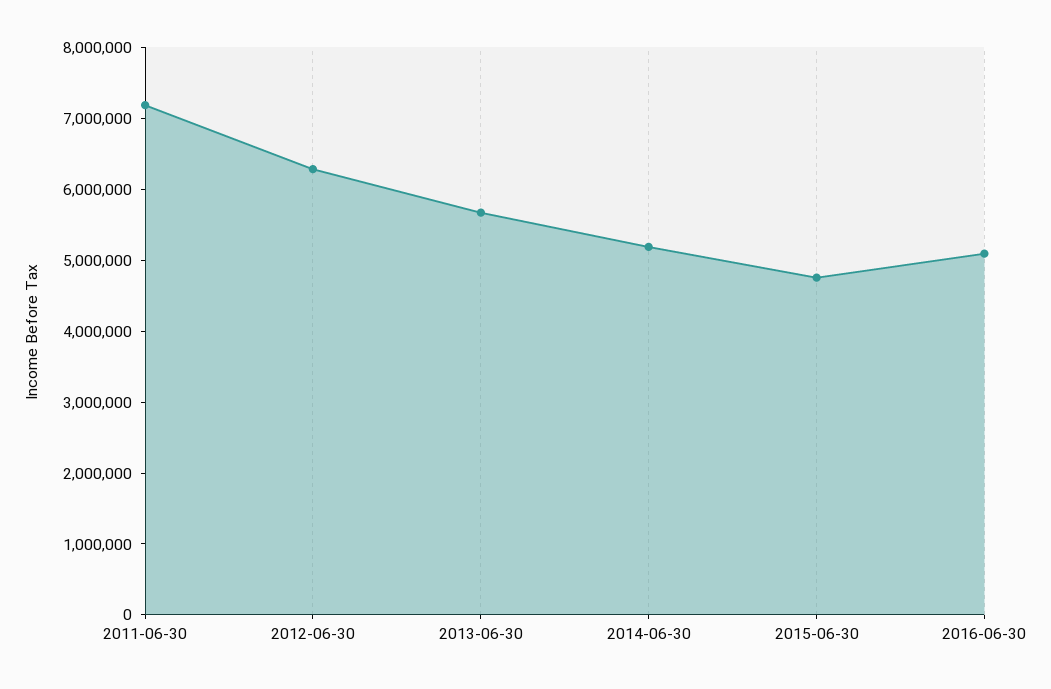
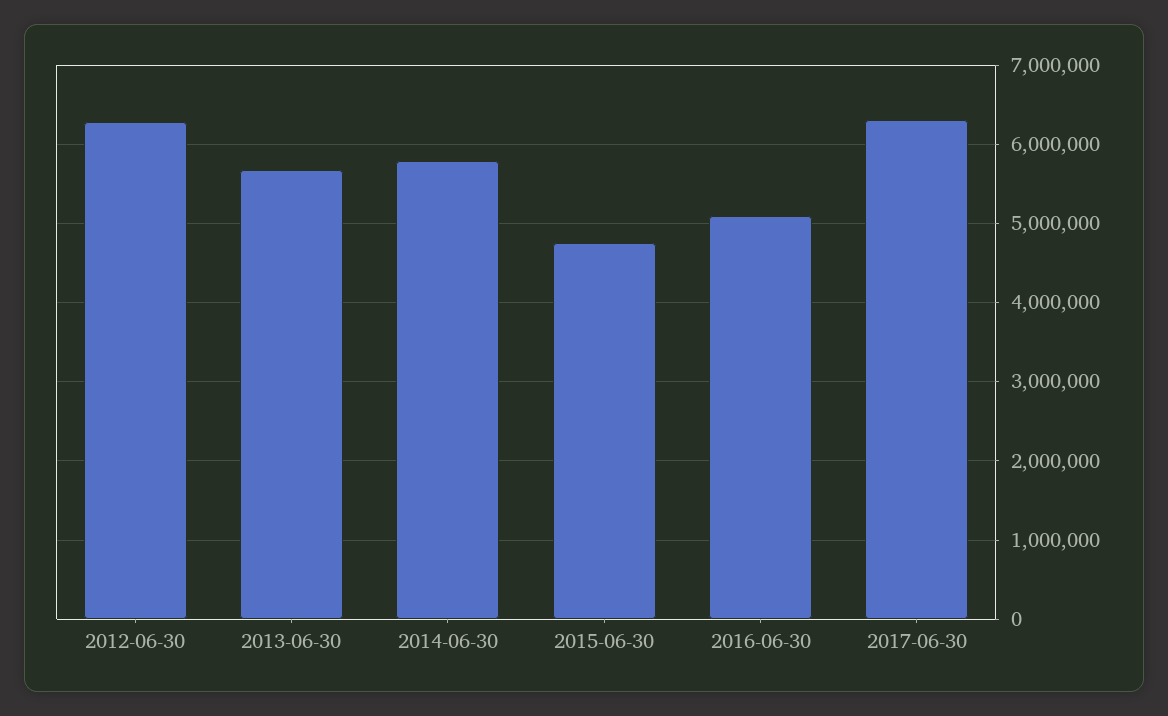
2011-06-30: 7200000 -> none
2014-06-30: 5200000 -> 5800000
2017-06-30: none -> 6300000

